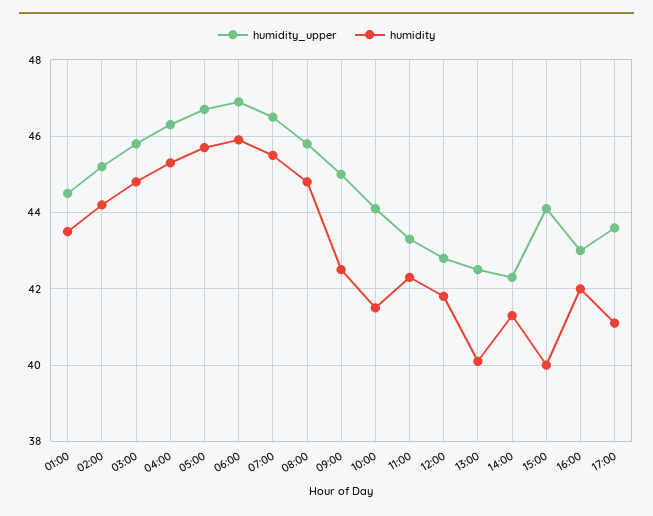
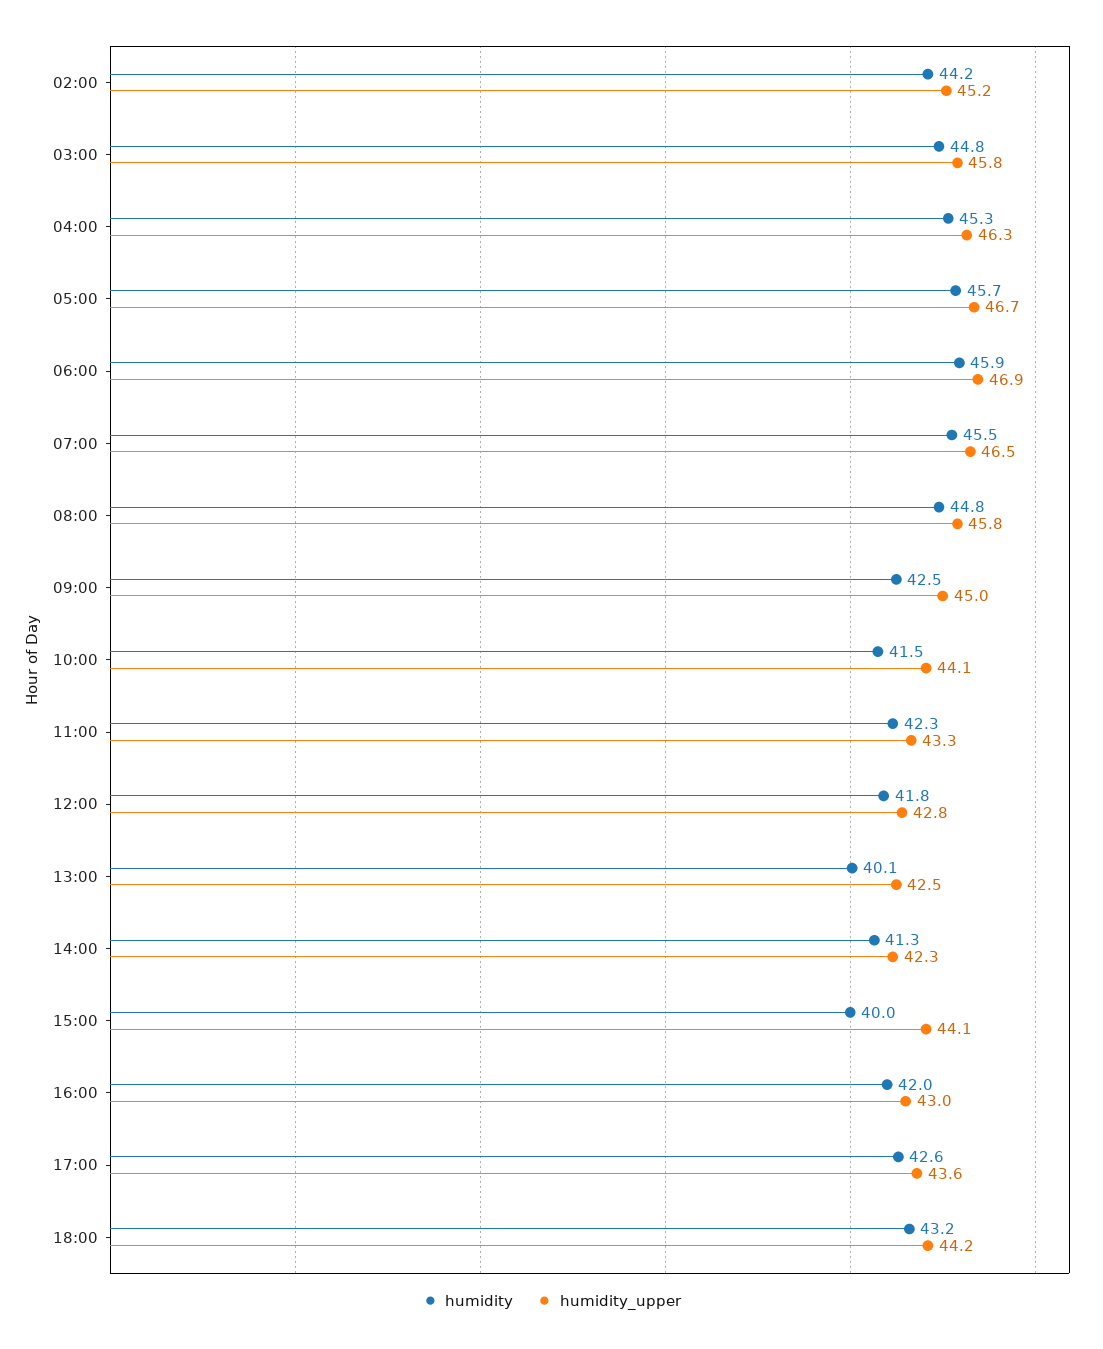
humidity_upper, 01:00: 44.5 -> none
humidity, 01:00: 43.5 -> none
humidity, 17:00: 41 -> 42.6
humidity, 18:00: none -> 43.2
humidity_upper, 18:00: none -> 44.2

